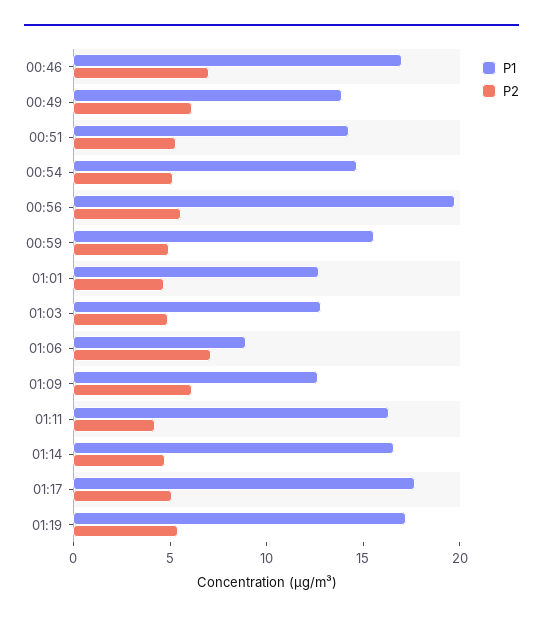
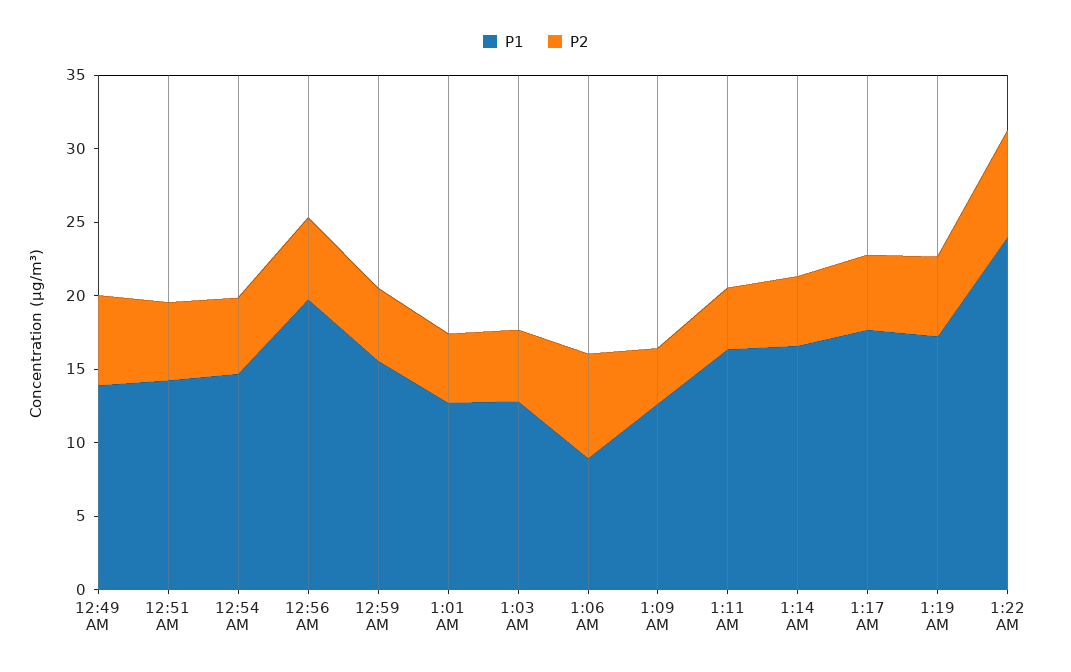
P1, 00:46: 17 -> none
P2, 00:46: 7 -> none
P2, 01:09: 6 -> 4
P1, 1:22 AM: none -> 24
P2, 1:22 AM: none -> 7

